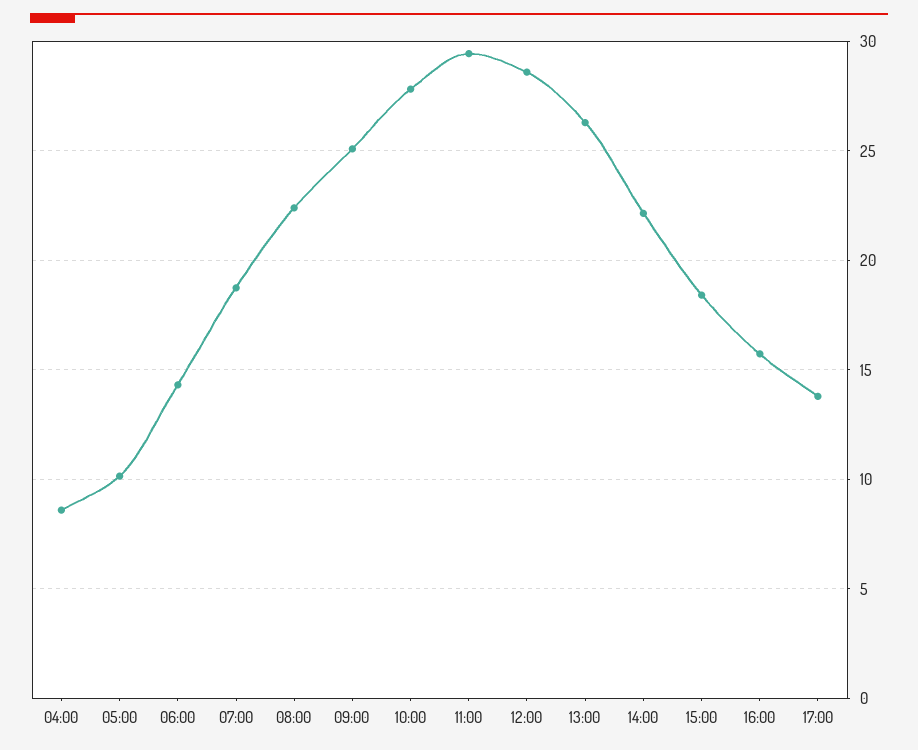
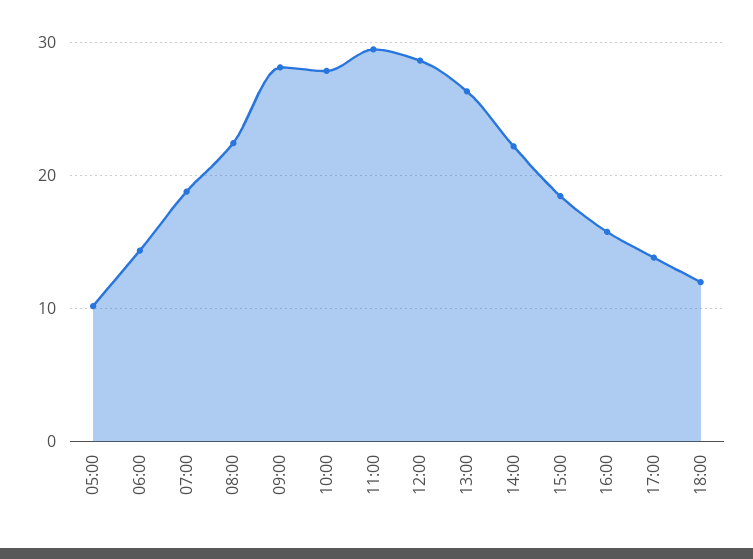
04:00: 8.5 -> none
09:00: 25 -> 28
18:00: none -> 12

